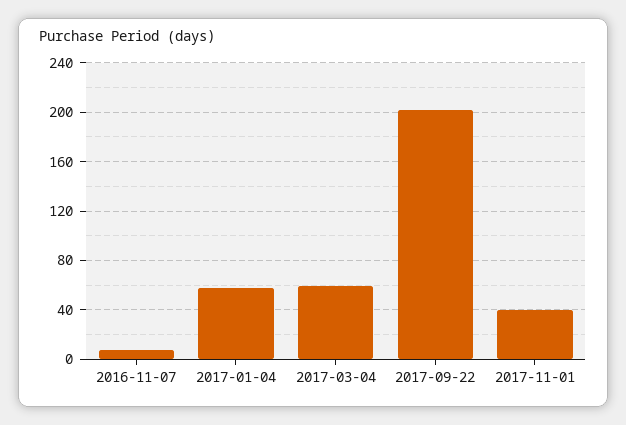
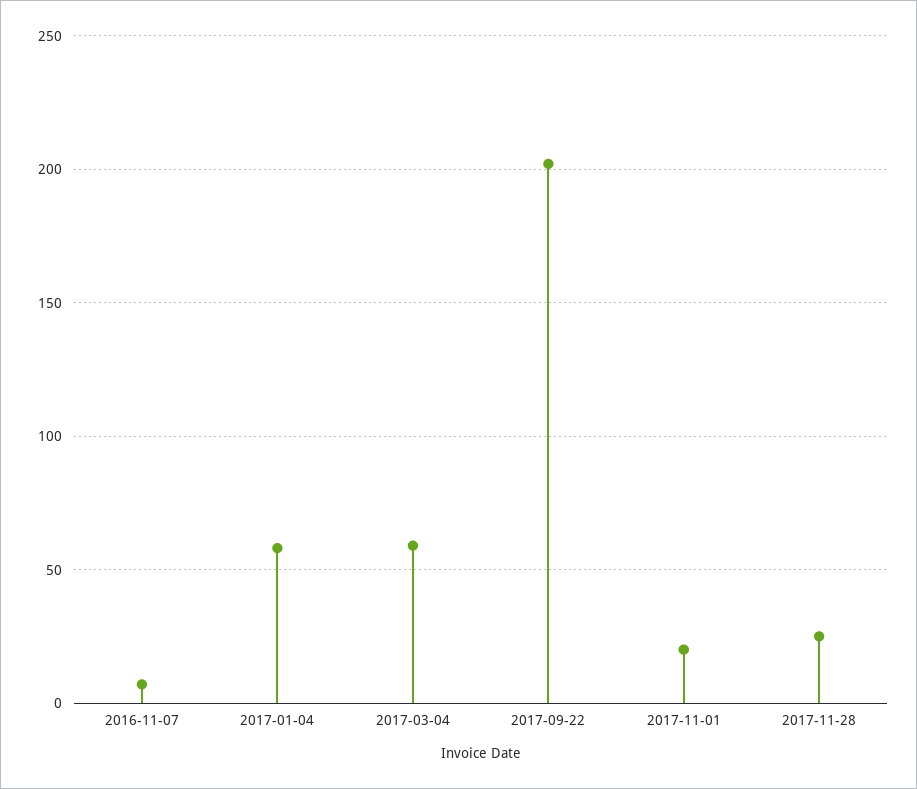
2017-11-01: 40 -> 20
2017-11-28: none -> 25

